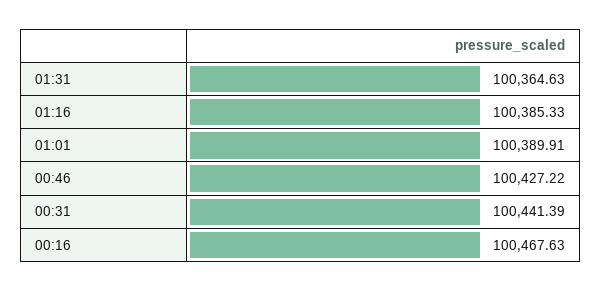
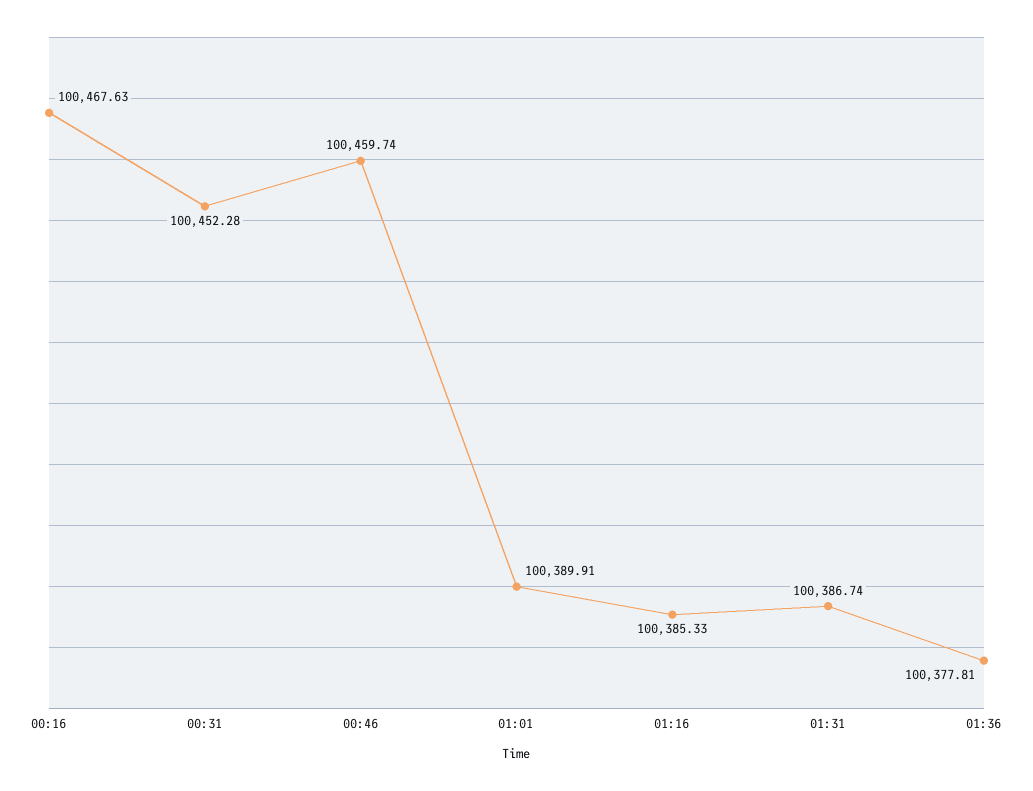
01:31: 100364.63 -> 100386.74
00:46: 100427.22 -> 100459.74
00:31: 100441.39 -> 100452.28
01:36: none -> 100377.81

